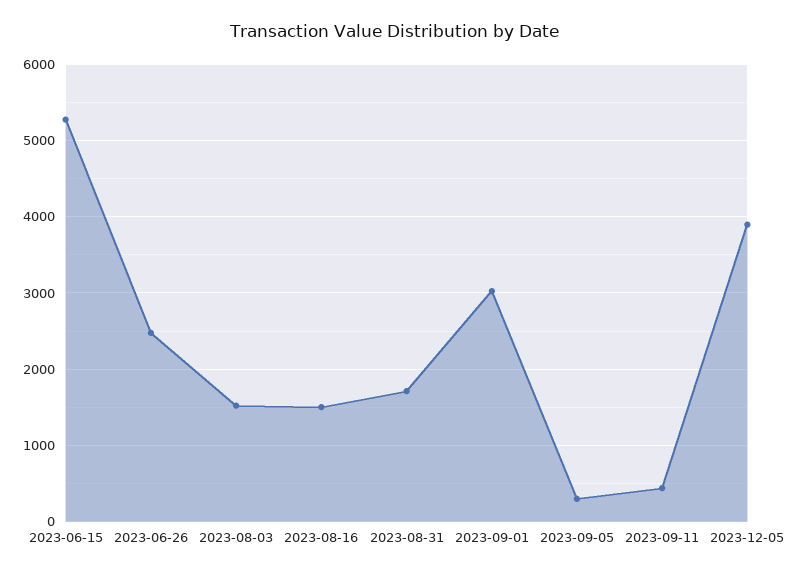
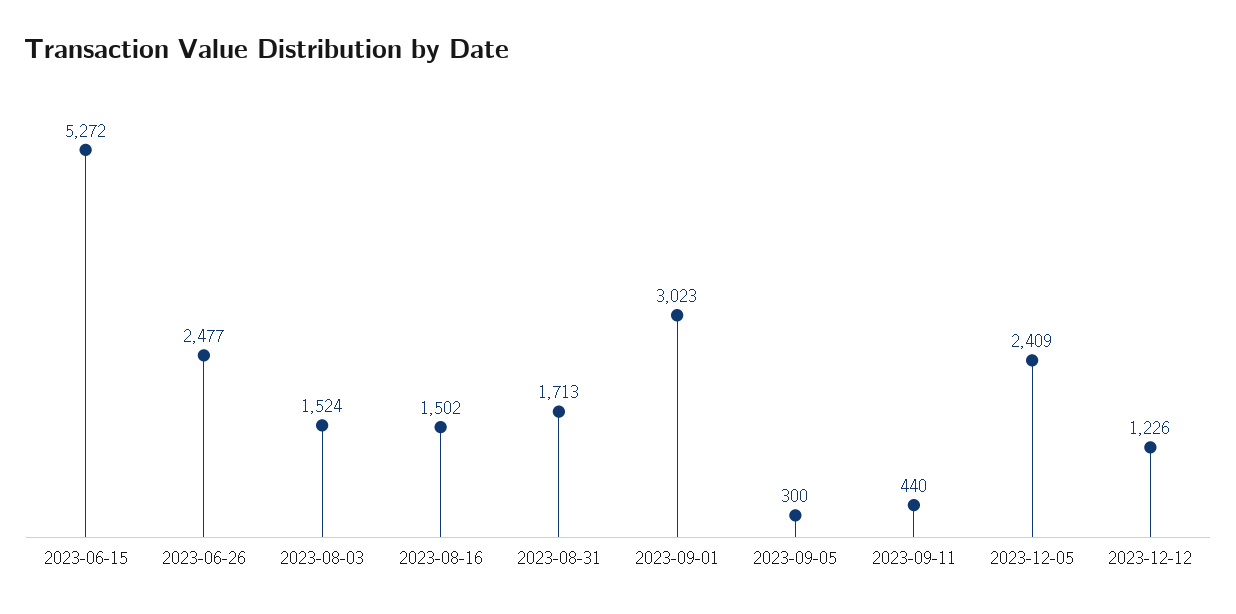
2023-12-05: 3900 -> 2409
2023-12-12: none -> 1226

